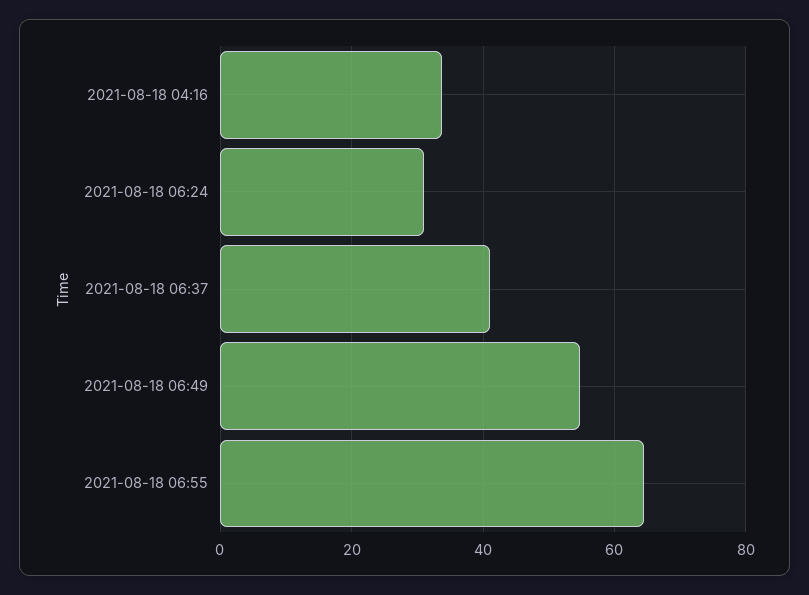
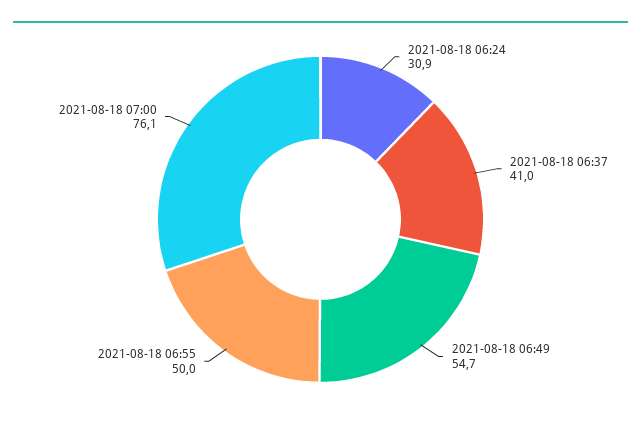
2021-08-18 04:16: 34 -> none
2021-08-18 06:55: 64 -> 50
2021-08-18 07:00: none -> 76.1

